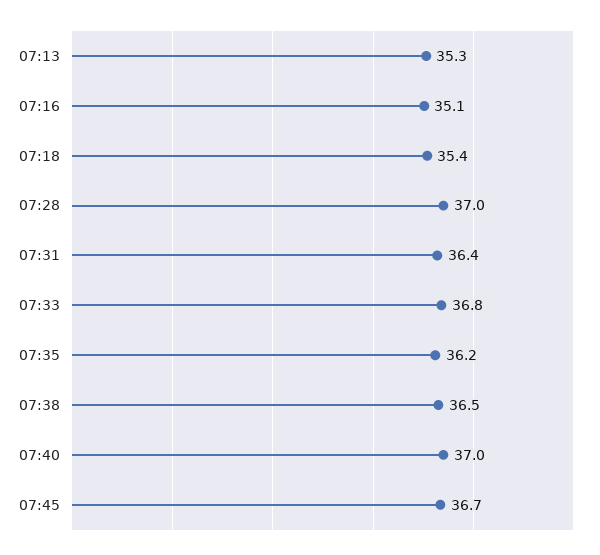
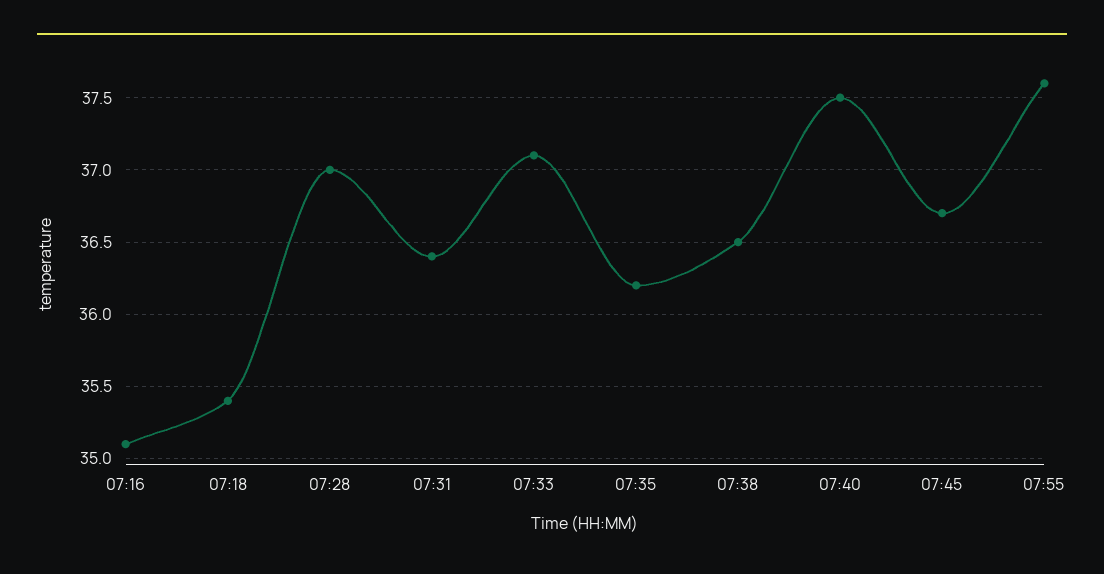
07:13: 35.3 -> none
07:33: 36.8 -> 37.1
07:40: 37 -> 37.5
07:55: none -> 37.6

